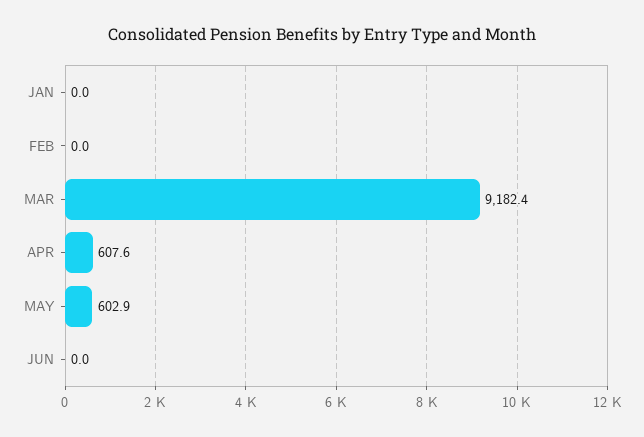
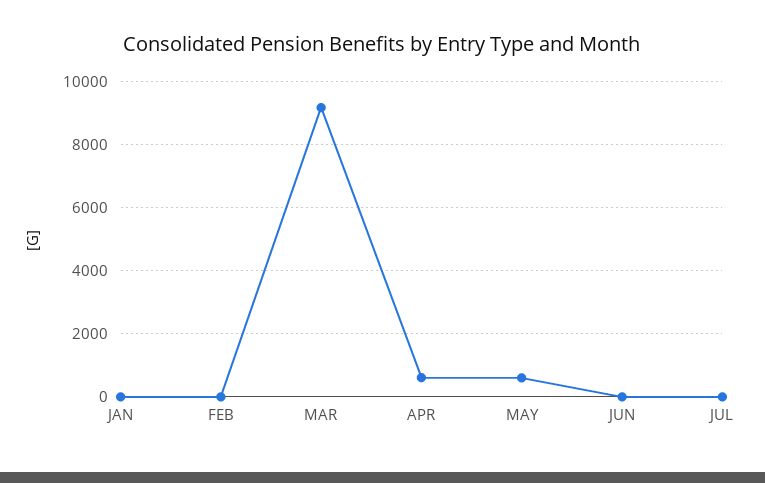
JUL: none -> 0

